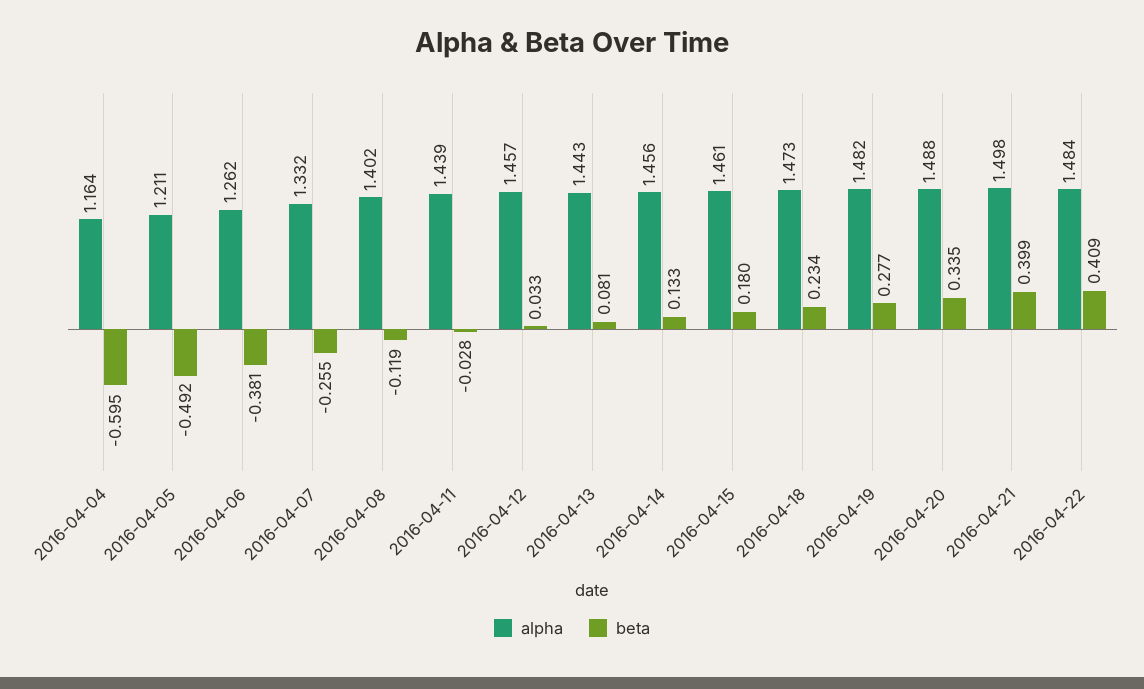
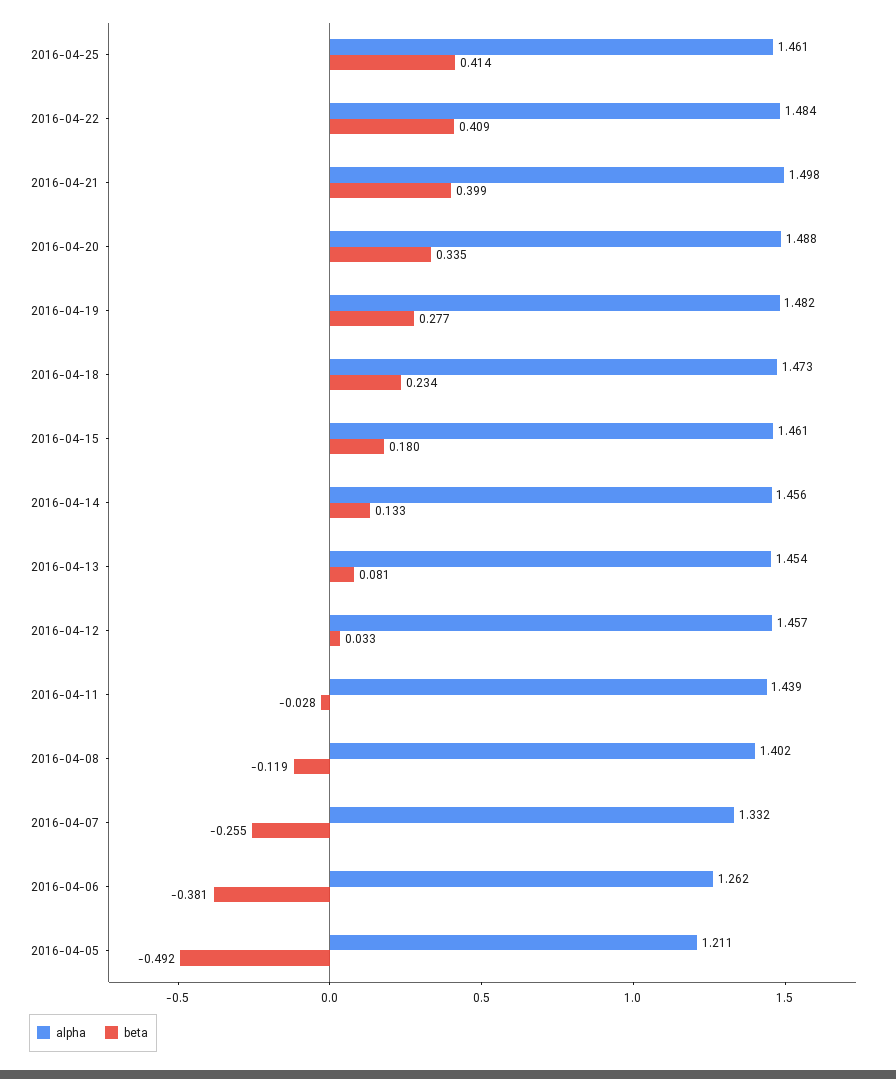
alpha, 2016-04-04: 1.164 -> none
beta, 2016-04-04: -0.595 -> none
alpha, 2016-04-13: 1.443 -> 1.454
alpha, 2016-04-25: none -> 1.461
beta, 2016-04-25: none -> 0.414

